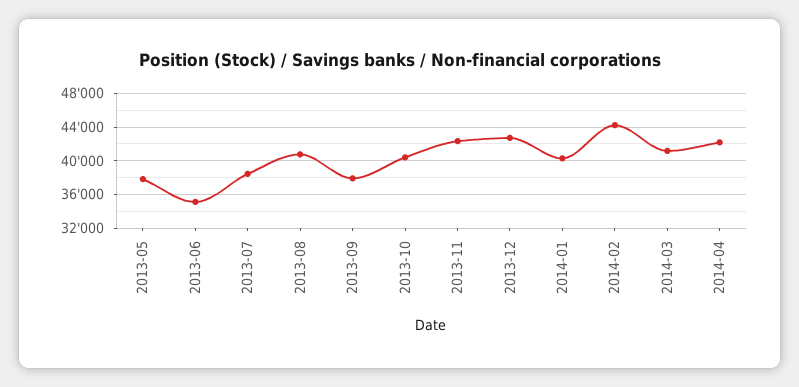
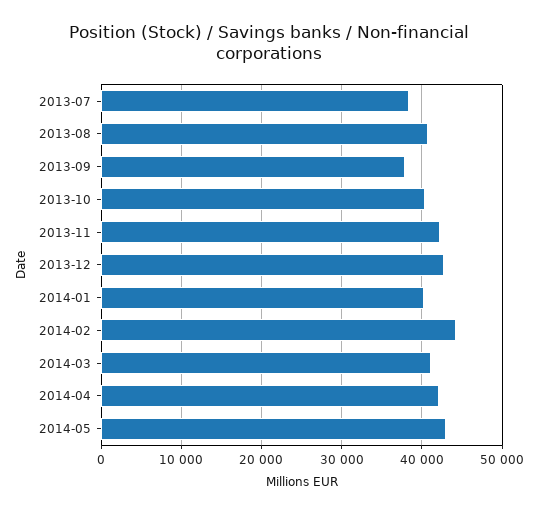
2013-05: 38000 -> none
2013-06: 35000 -> none
2014-05: none -> 43000

